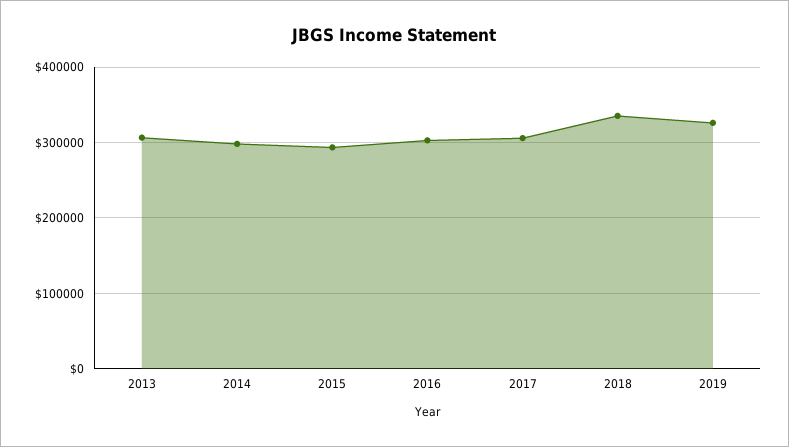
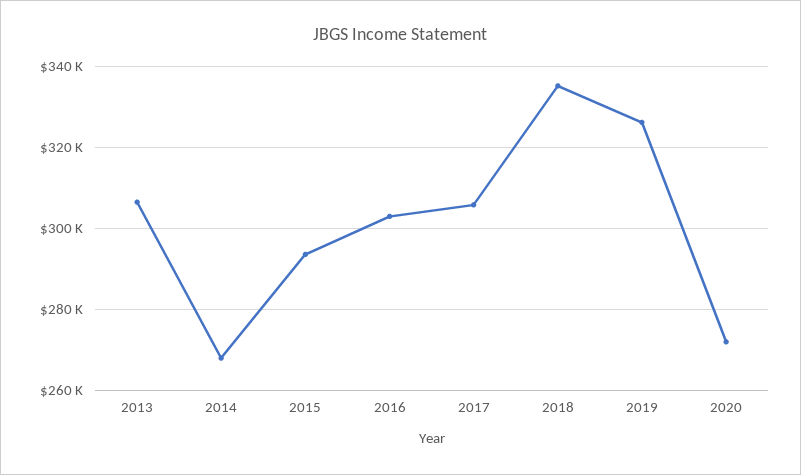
2014: 300000 -> 268000
2020: none -> 272000

